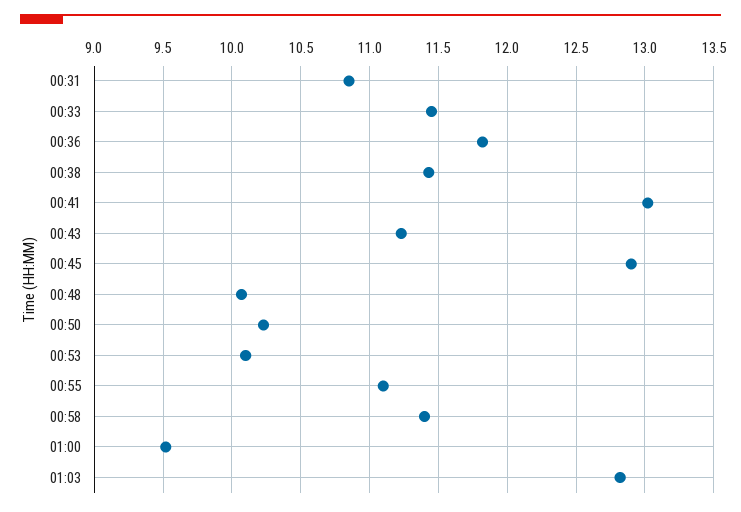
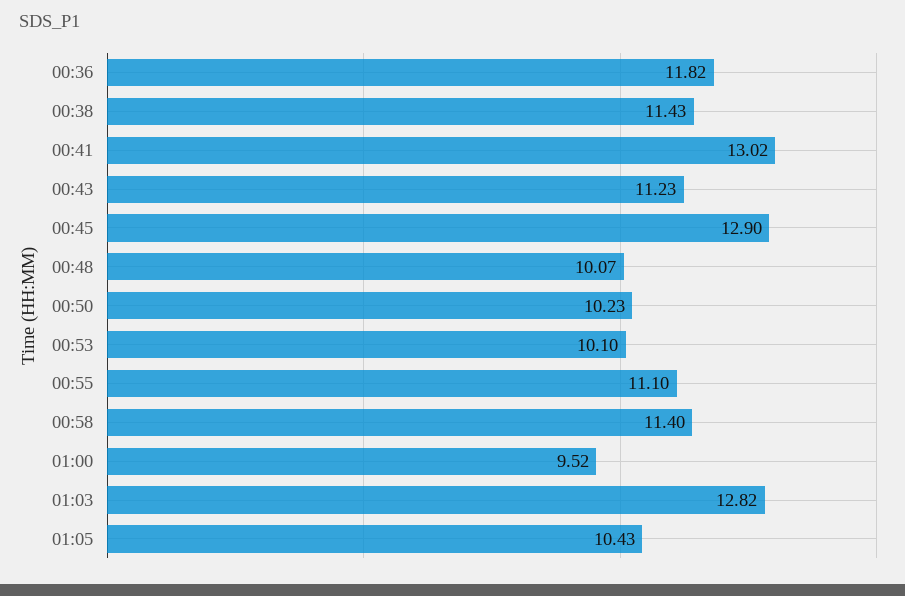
00:31: 10.85 -> none
00:33: 11.45 -> none
01:05: none -> 10.43

